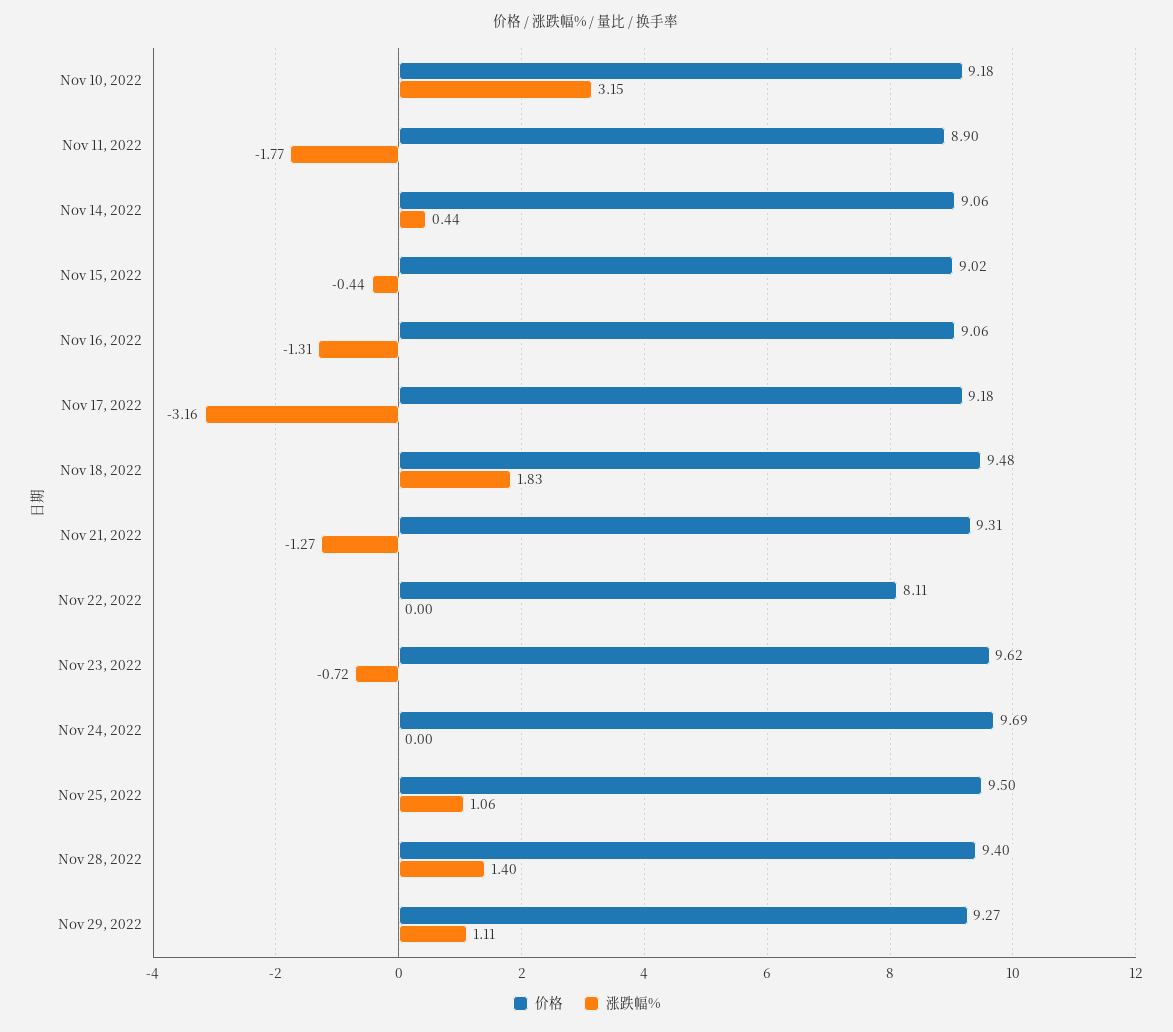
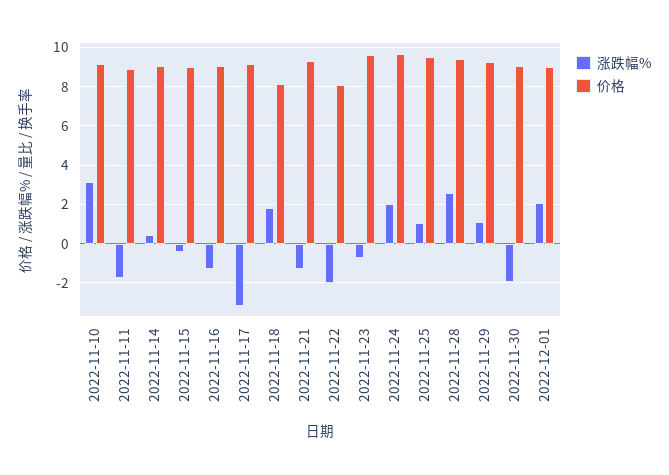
价格, Nov 18, 2022: 9.48 -> 8
涨跌幅%, Nov 22, 2022: 0 -> -2
涨跌幅%, Nov 24, 2022: 0 -> 2
涨跌幅%, Nov 28, 2022: 1.4 -> 2.5
涨跌幅%, 2022-11-30: none -> -2
价格, 2022-11-30: none -> 9
涨跌幅%, 2022-12-01: none -> 2
价格, 2022-12-01: none -> 9

